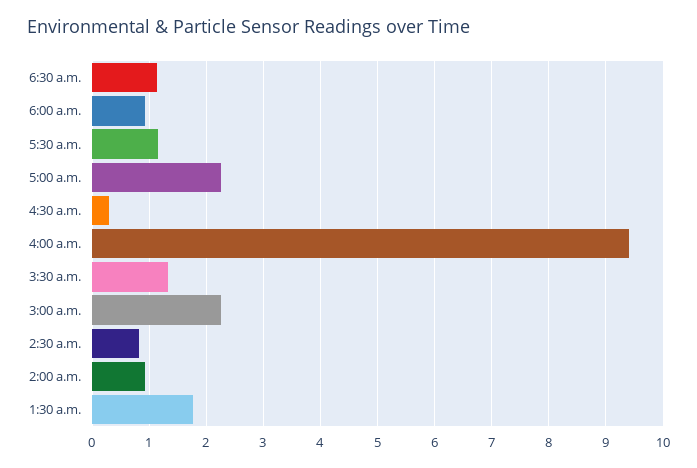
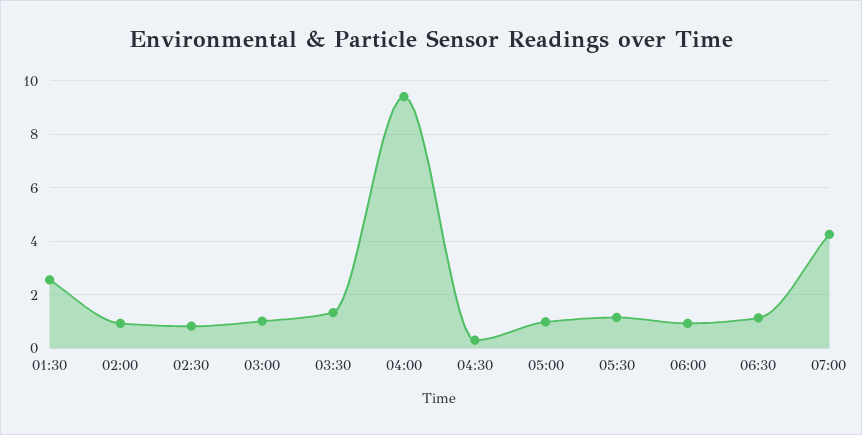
5:00 a.m.: 2.2 -> 1
3:00 a.m.: 2.2 -> 1
1:30 a.m.: 1.8 -> 2.5
07:00: none -> 4.25

